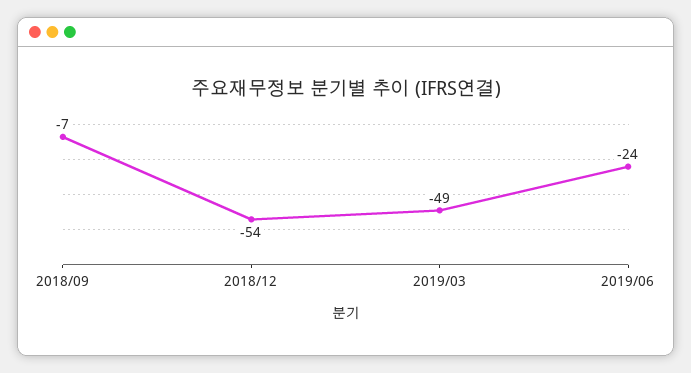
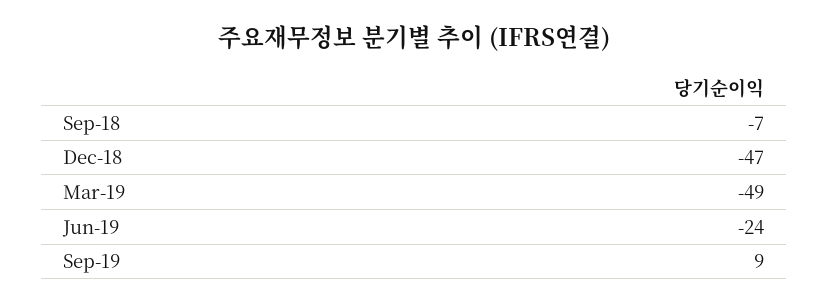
2018/12: -54 -> -47
Sep-19: none -> 9

